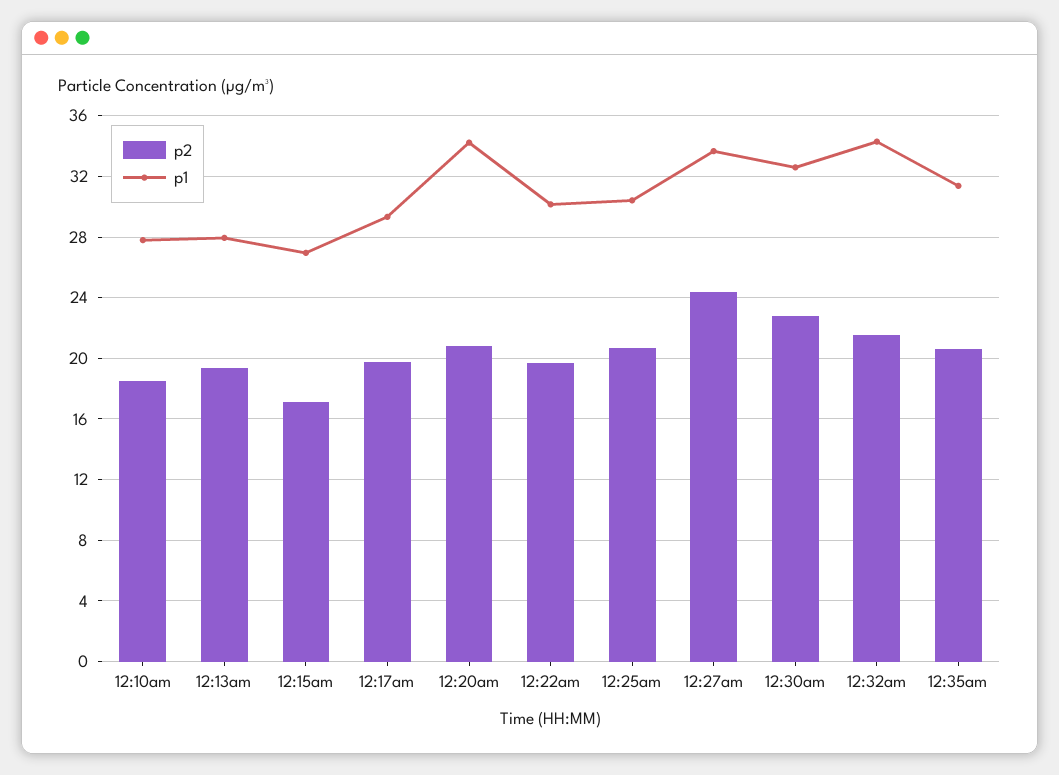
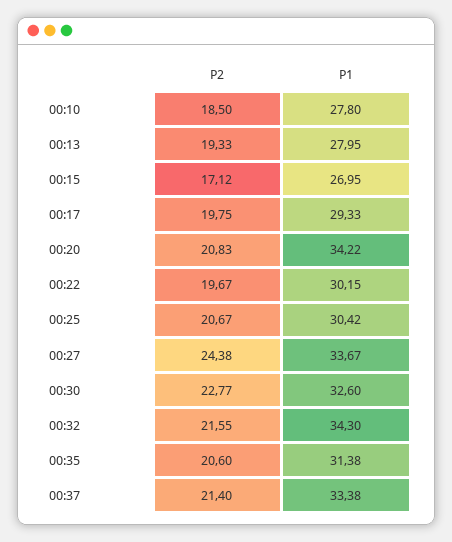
p2, 00:37: none -> 21.4
p1, 00:37: none -> 33.38

